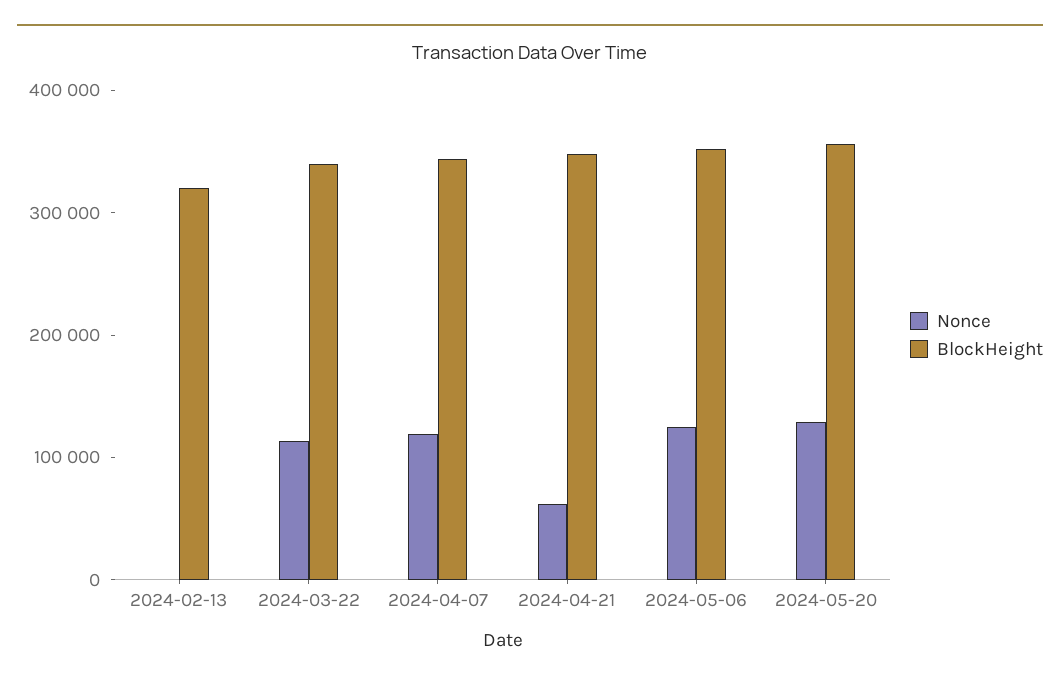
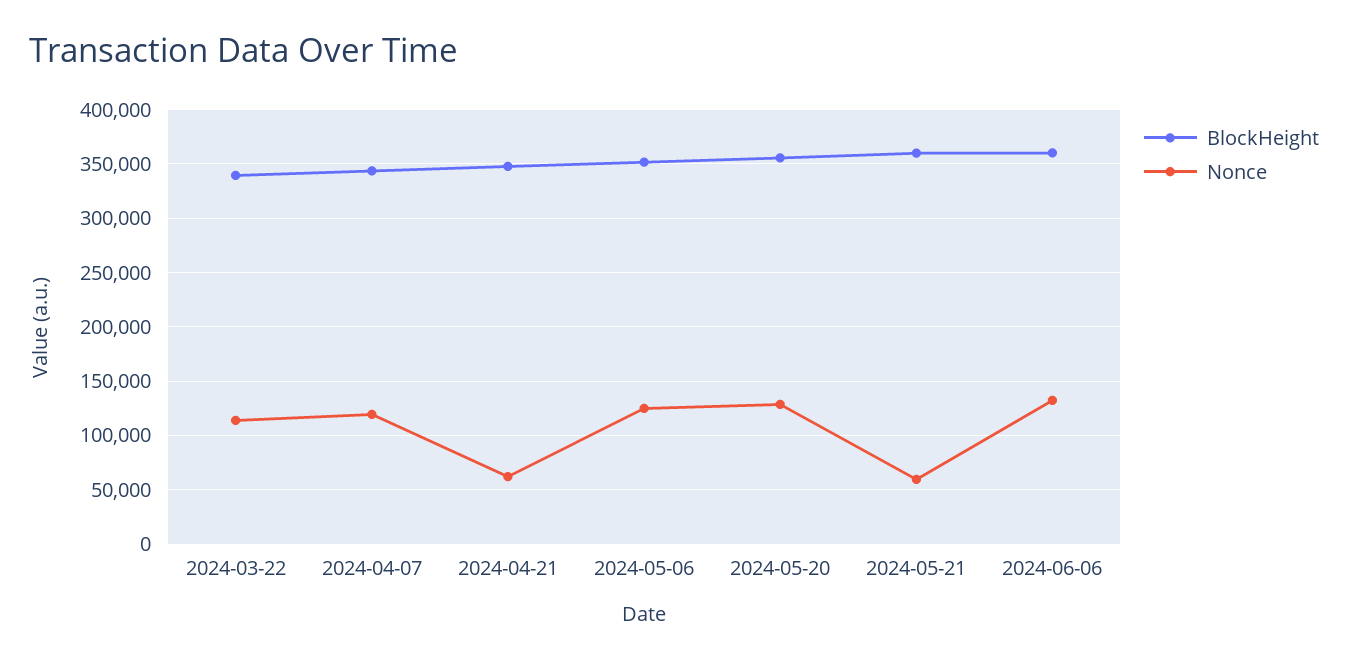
Nonce, 2024-02-13: 0 -> none
BlockHeight, 2024-02-13: 320000 -> none
BlockHeight, 2024-05-21: none -> 360000
Nonce, 2024-05-21: none -> 60000
BlockHeight, 2024-06-06: none -> 360000
Nonce, 2024-06-06: none -> 130000

